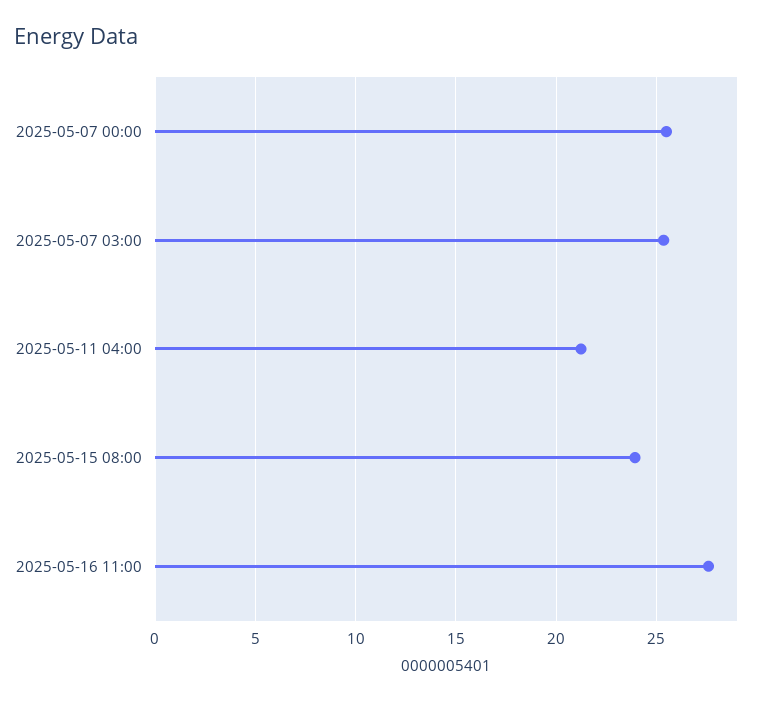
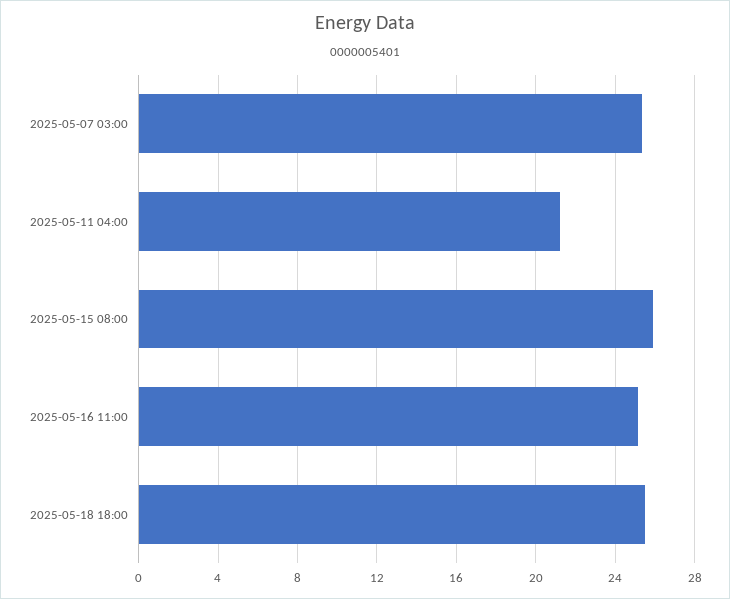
2025-05-07 00:00: 25.5 -> none
2025-05-15 08:00: 24 -> 26
2025-05-16 11:00: 27.5 -> 25
2025-05-18 18:00: none -> 25.5

